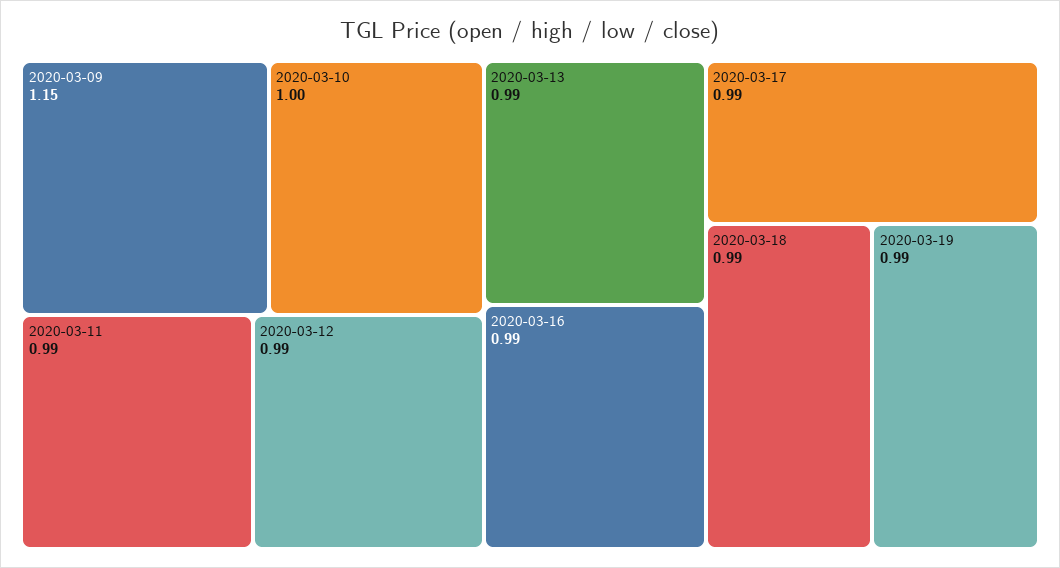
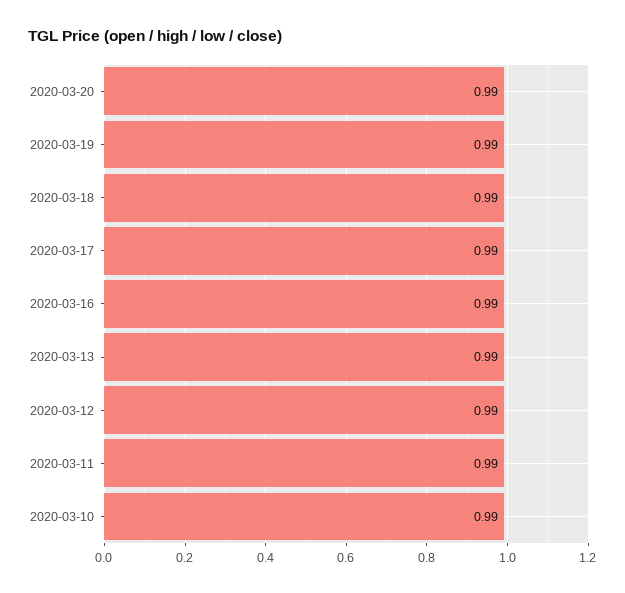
2020-03-09: 1.15 -> none
2020-03-10: 1 -> 0.99
2020-03-20: none -> 0.99

